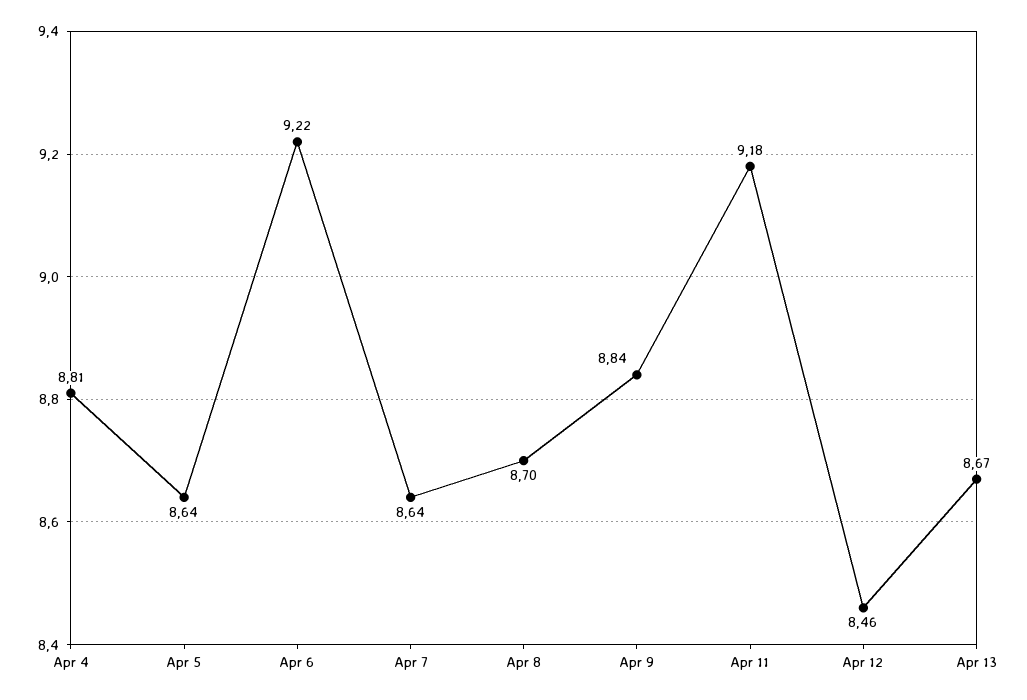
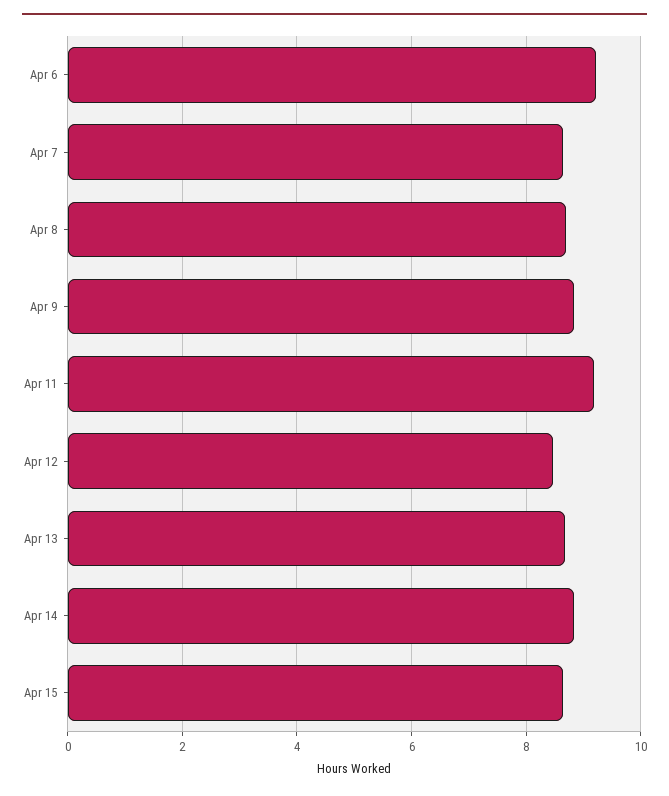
Apr 4: 8.81 -> none
Apr 5: 8.64 -> none
Apr 14: none -> 8.8
Apr 15: none -> 8.6

